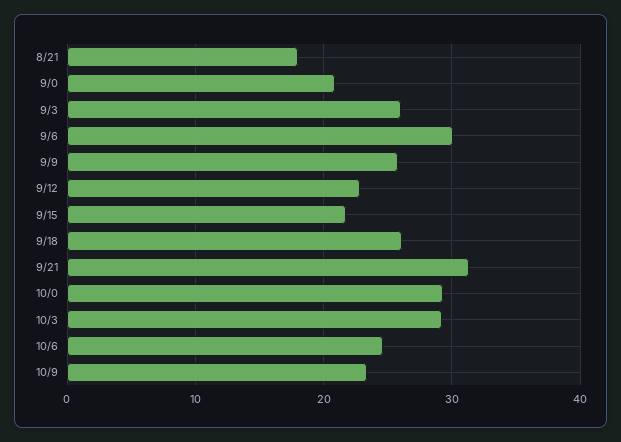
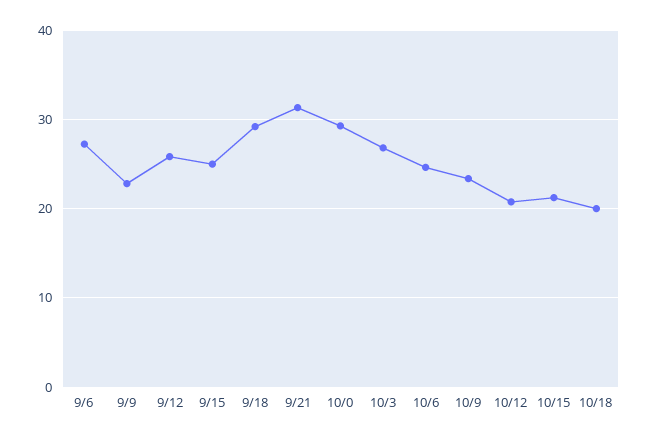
8/21: 18 -> none
9/0: 21 -> none
9/3: 26 -> none
9/6: 30 -> 27
9/9: 26 -> 23
9/12: 23 -> 26
9/15: 22 -> 25
9/18: 26 -> 29
10/3: 29 -> 27
10/12: none -> 21
10/15: none -> 21
10/18: none -> 20

